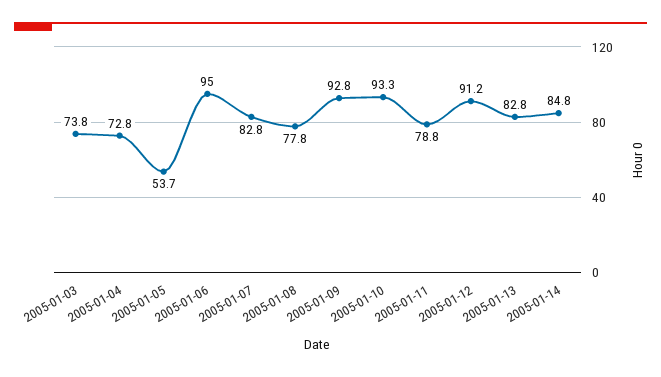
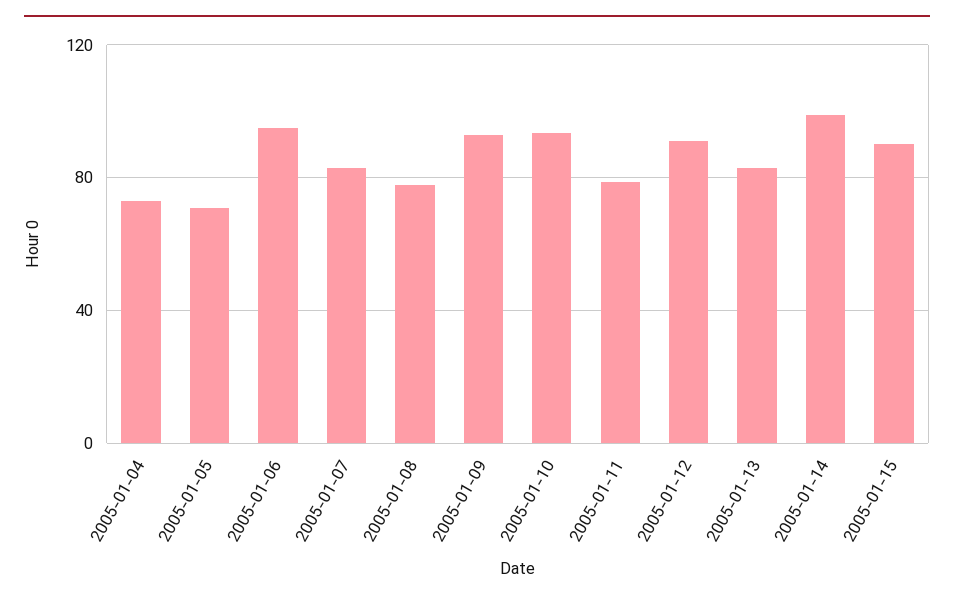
2005-01-03: 73.8 -> none
2005-01-05: 53.7 -> 70
2005-01-14: 84.8 -> 100
2005-01-15: none -> 90

